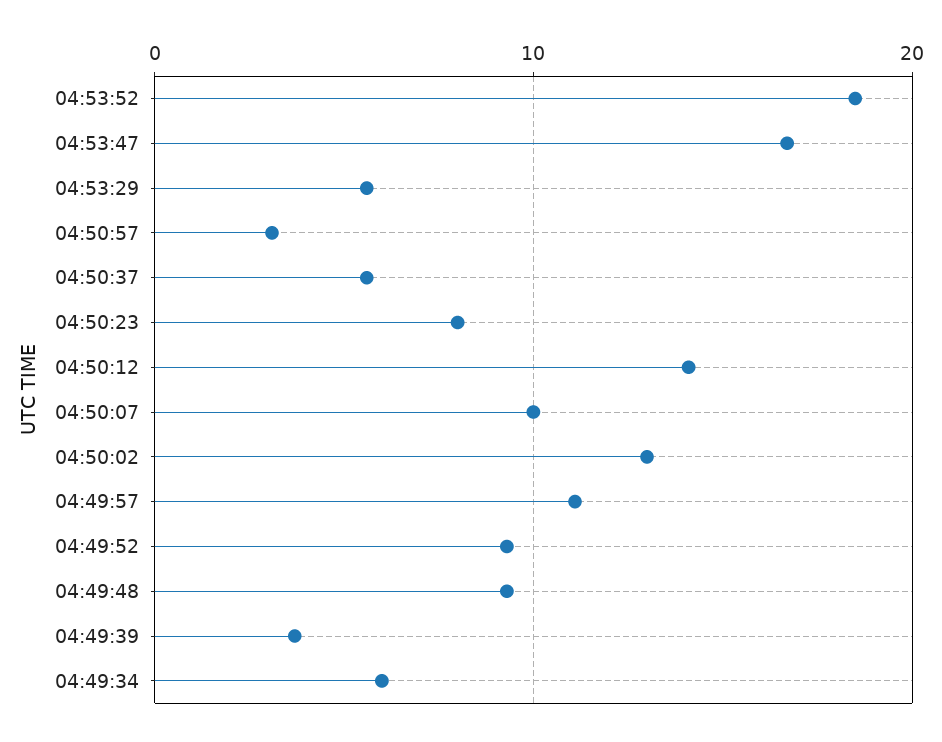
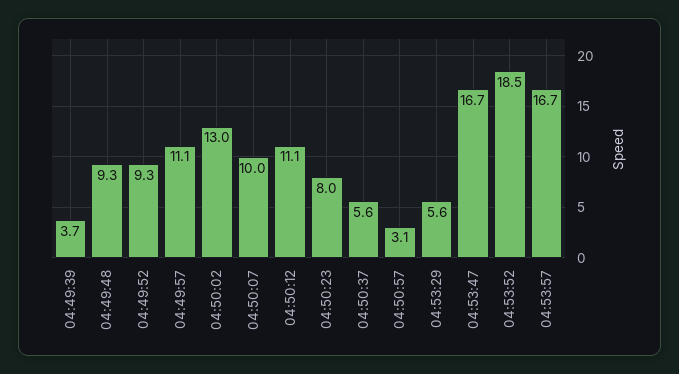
04:50:12: 14 -> 11.1
04:49:34: 6 -> none
04:53:57: none -> 16.7

